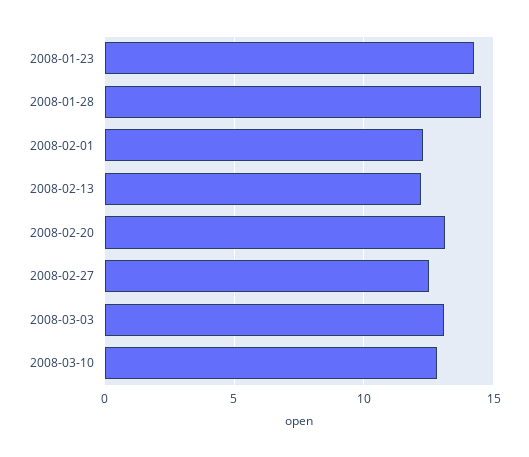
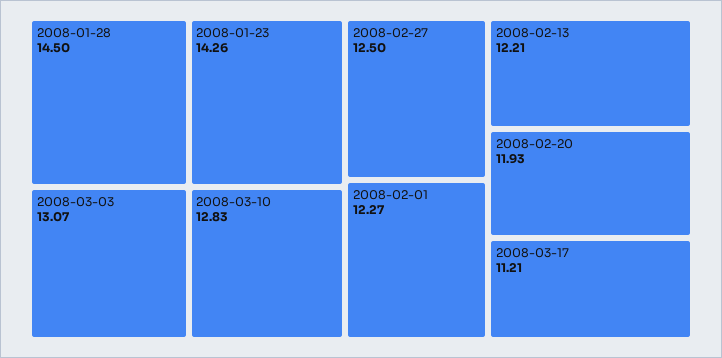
2008-02-20: 13 -> 11.93
2008-03-17: none -> 11.21

